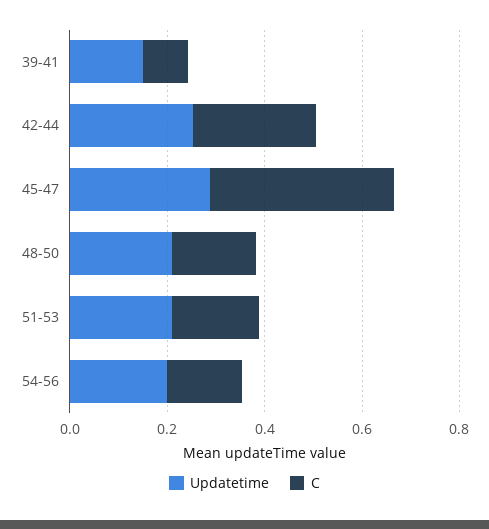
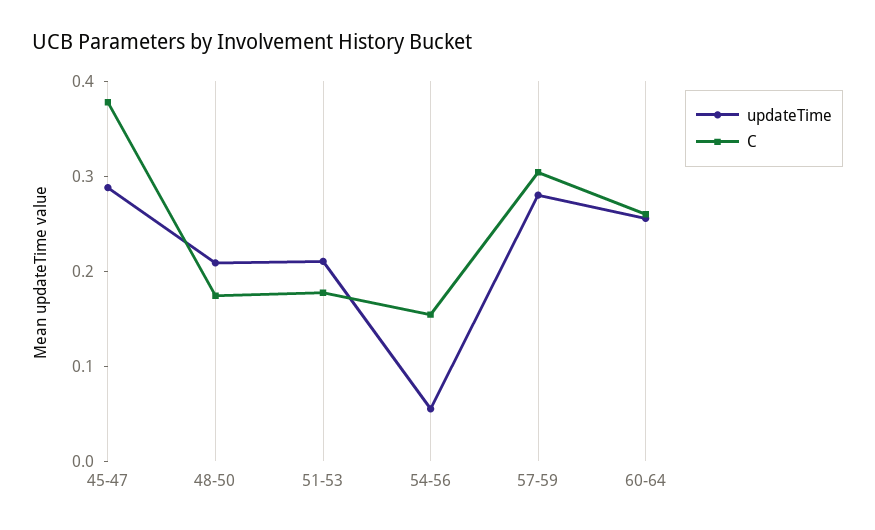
Updatetime, 39-41: 0.15 -> none
C, 39-41: 0.1 -> none
Updatetime, 42-44: 0.25 -> none
C, 42-44: 0.25 -> none
Updatetime, 54-56: 0.2 -> 0.06
Updatetime, 57-59: none -> 0.28
C, 57-59: none -> 0.3
Updatetime, 60-64: none -> 0.26
C, 60-64: none -> 0.26

